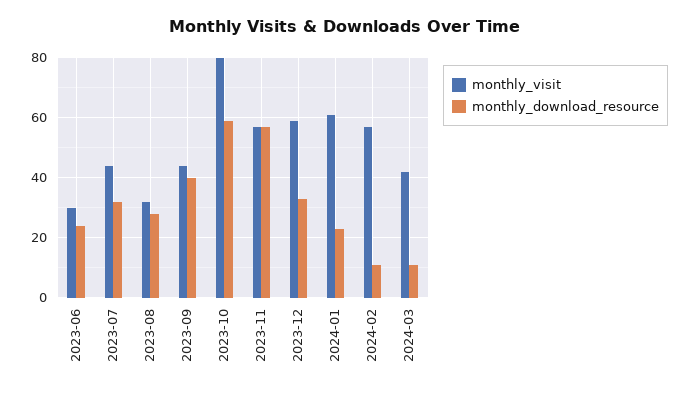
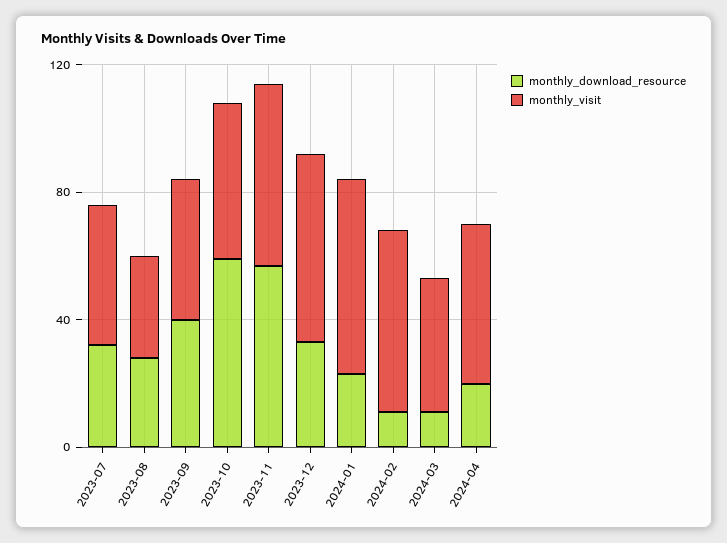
monthly_visit, 2023-06: 30 -> none
monthly_download_resource, 2023-06: 25 -> none
monthly_visit, 2023-10: 80 -> 50
monthly_download_resource, 2024-04: none -> 20
monthly_visit, 2024-04: none -> 50

